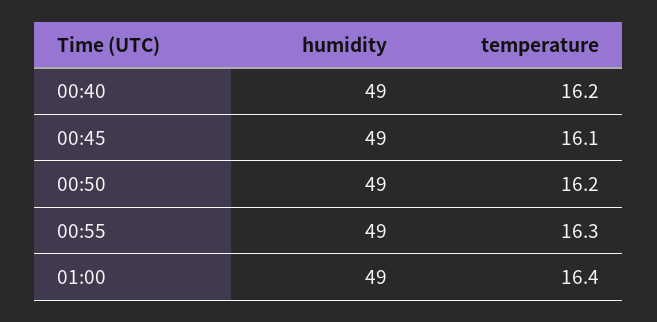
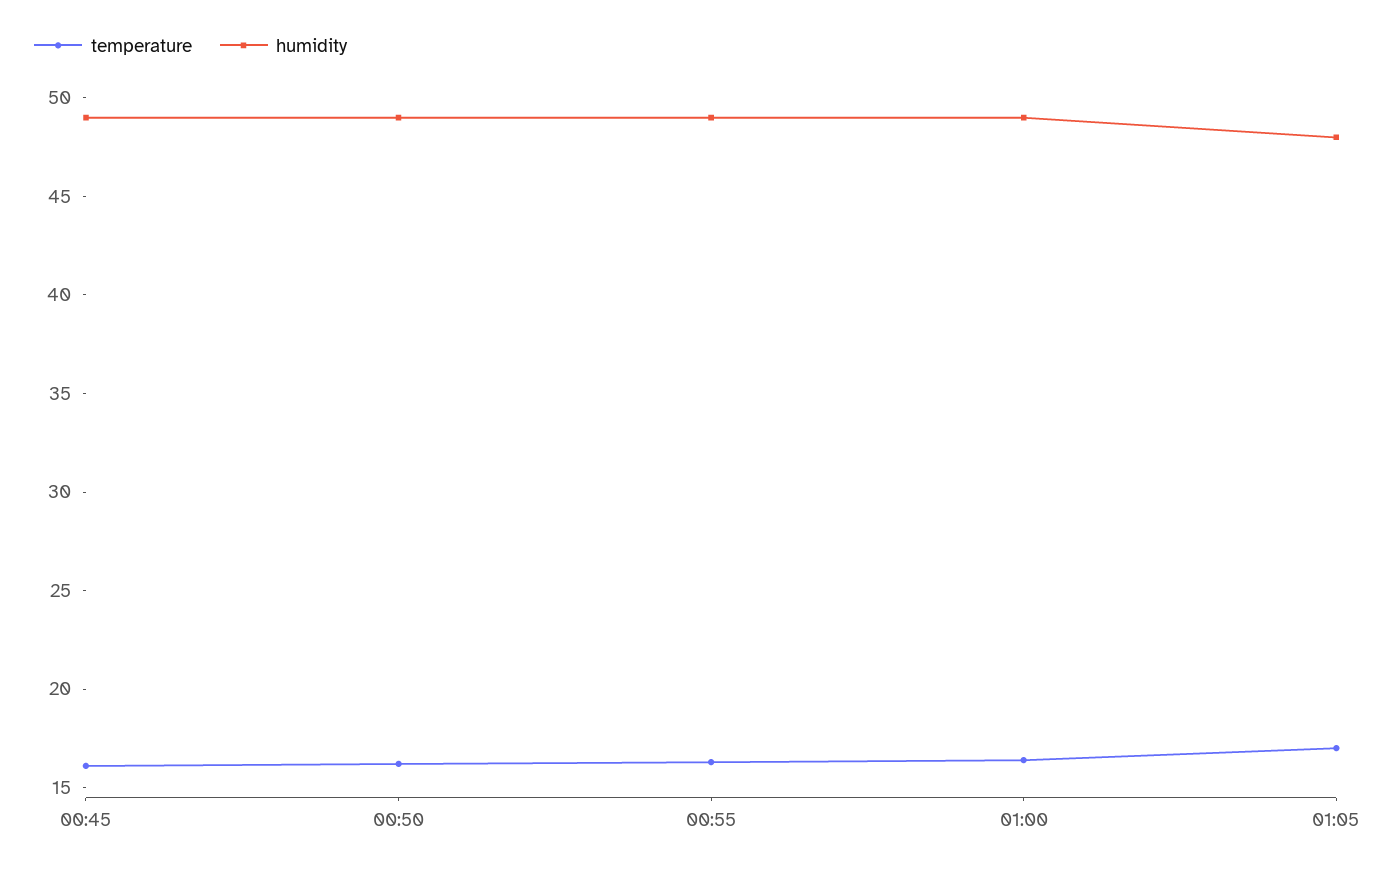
humidity, 00:40: 49 -> none
temperature, 00:40: 16.2 -> none
temperature, 01:05: none -> 17
humidity, 01:05: none -> 48

